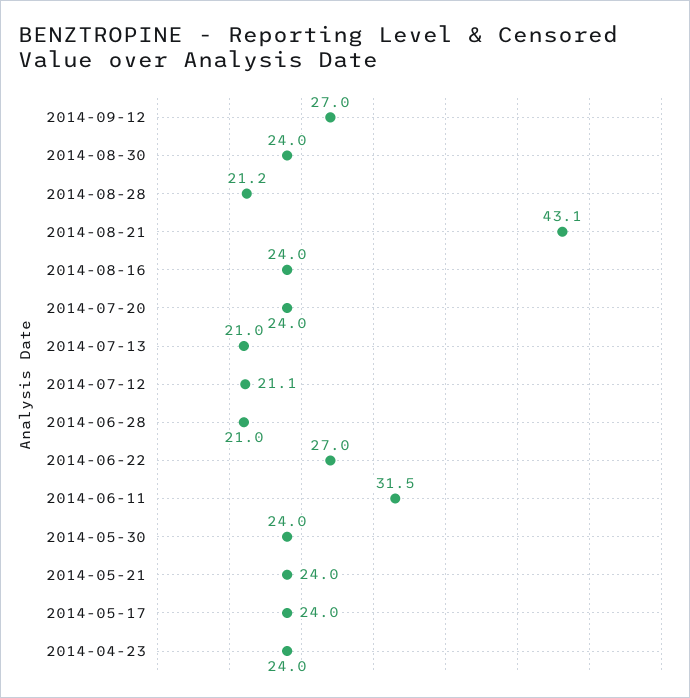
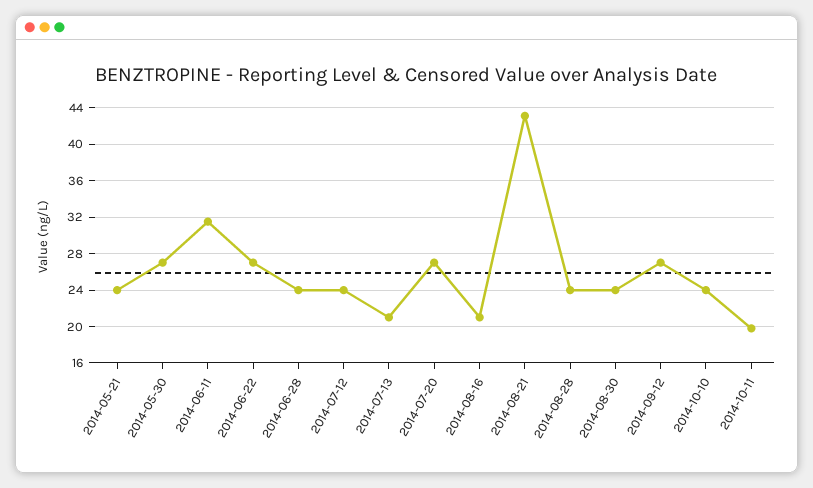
2014-08-28: 21.2 -> 24
2014-08-16: 24 -> 21
2014-07-20: 24 -> 27
2014-07-12: 21.1 -> 24
2014-06-28: 21 -> 24
2014-05-30: 24 -> 27
2014-05-17: 24 -> none
2014-04-23: 24 -> none
2014-10-10: none -> 24
2014-10-11: none -> 20

